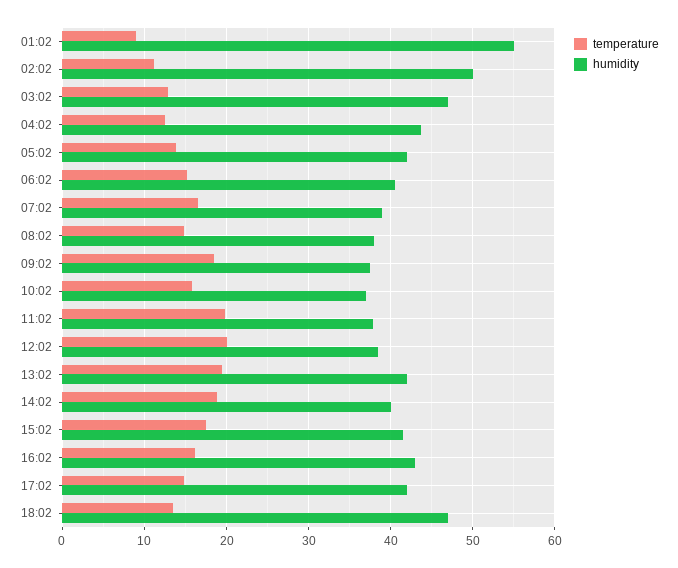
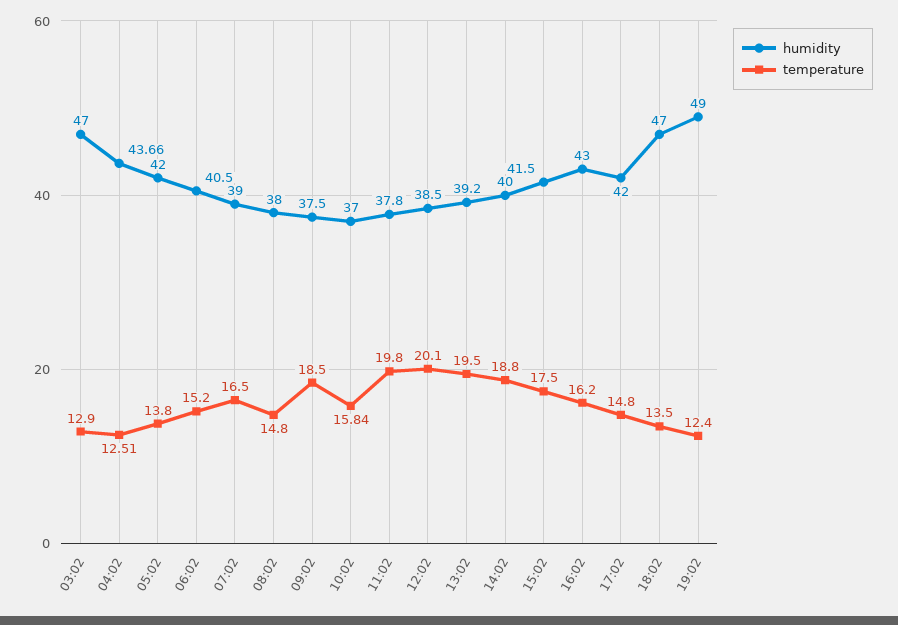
temperature, 01:02: 9 -> none
humidity, 01:02: 55 -> none
temperature, 02:02: 11 -> none
humidity, 02:02: 50 -> none
humidity, 13:02: 42 -> 39.2
humidity, 19:02: none -> 49
temperature, 19:02: none -> 12.4

